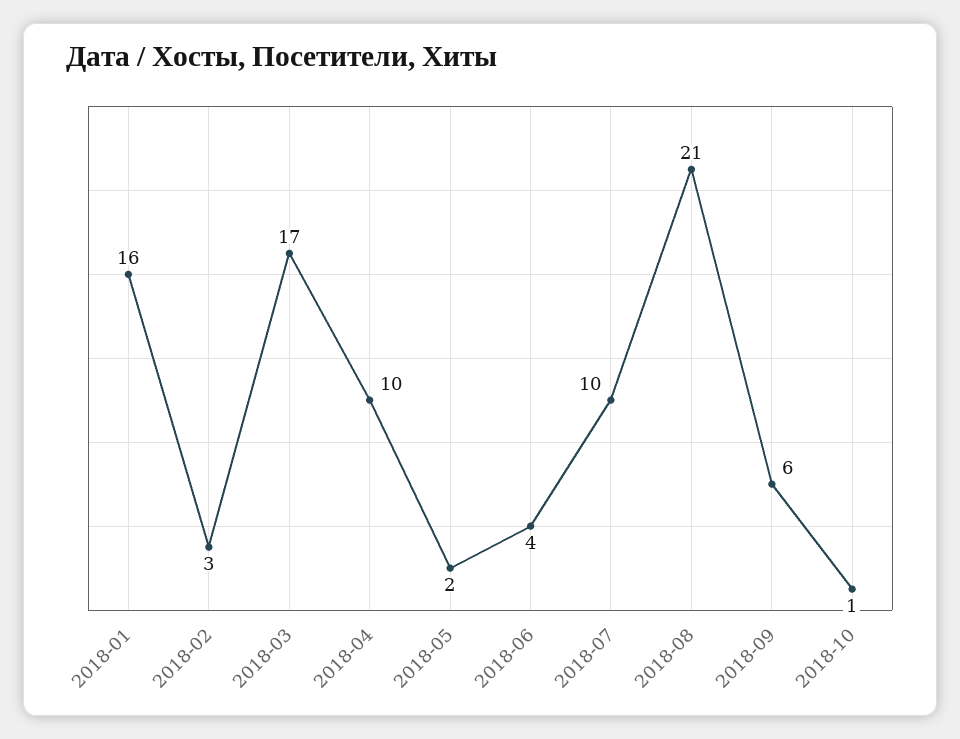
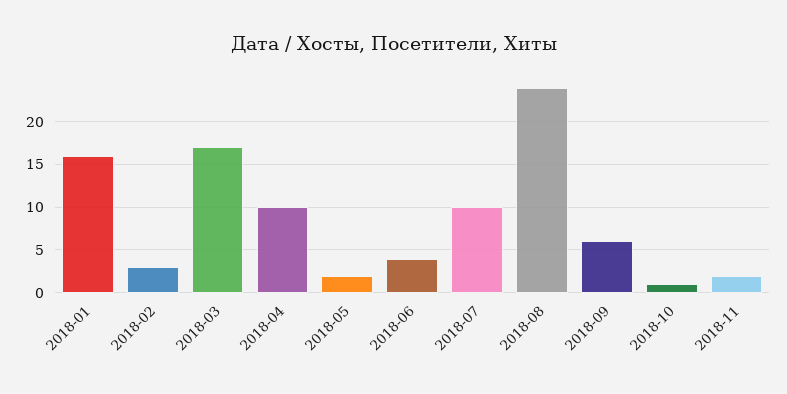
2018-08: 21 -> 24
2018-11: none -> 2

